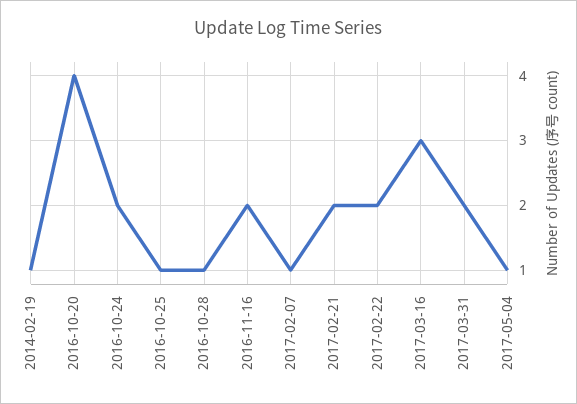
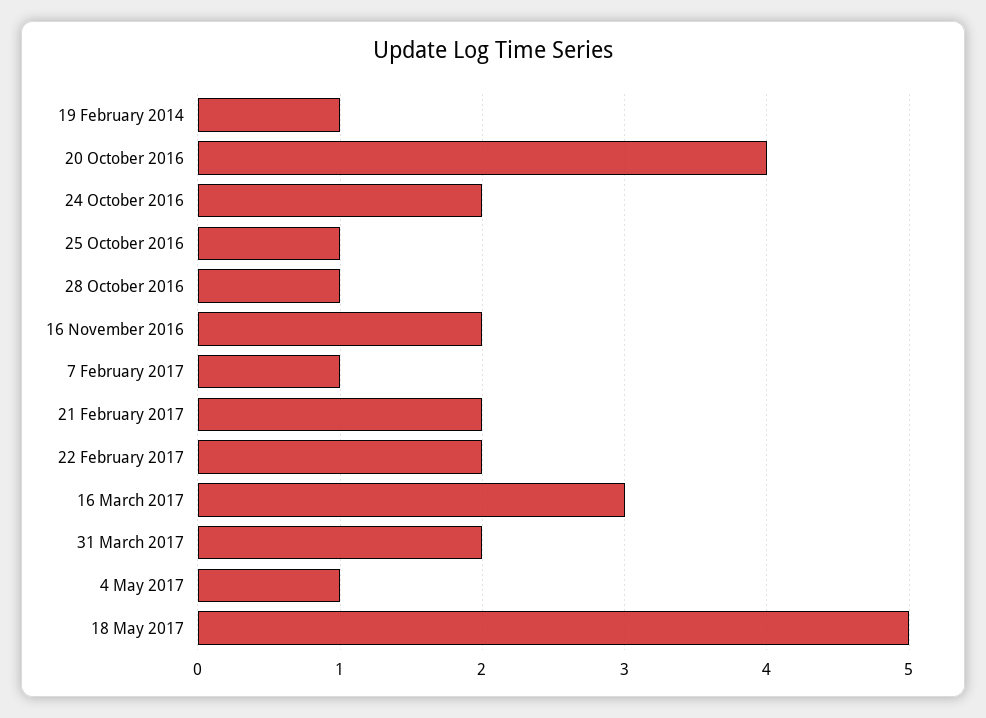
18 May 2017: none -> 5

